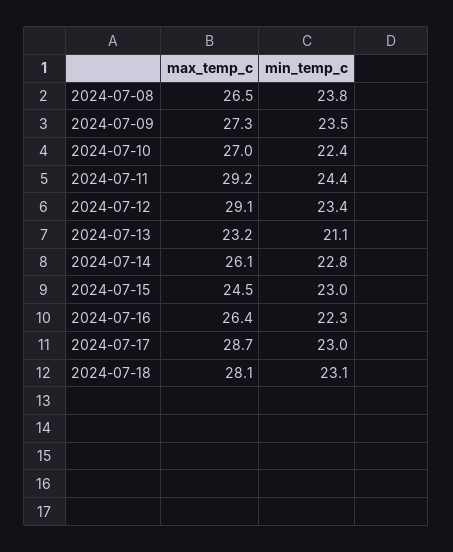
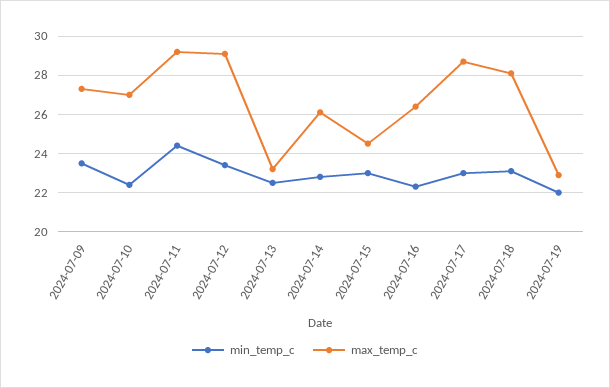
max_temp_c, 2024-07-08: 26.5 -> none
min_temp_c, 2024-07-08: 23.8 -> none
min_temp_c, 2024-07-13: 21.1 -> 22.5
min_temp_c, 2024-07-19: none -> 22
max_temp_c, 2024-07-19: none -> 23

